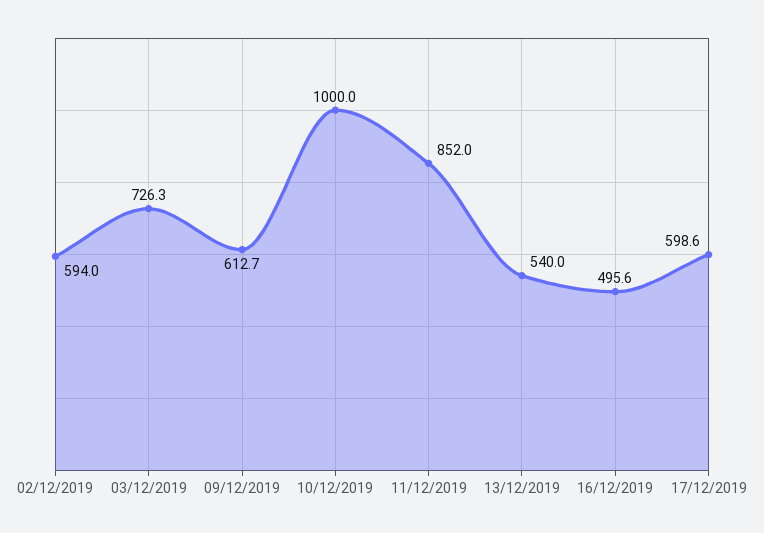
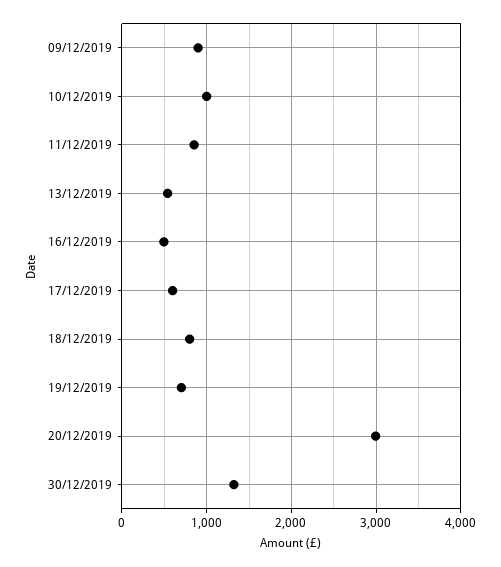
02/12/2019: 594 -> none
03/12/2019: 726.3 -> none
09/12/2019: 612.7 -> 900
18/12/2019: none -> 800
19/12/2019: none -> 700
20/12/2019: none -> 3000
30/12/2019: none -> 1300

